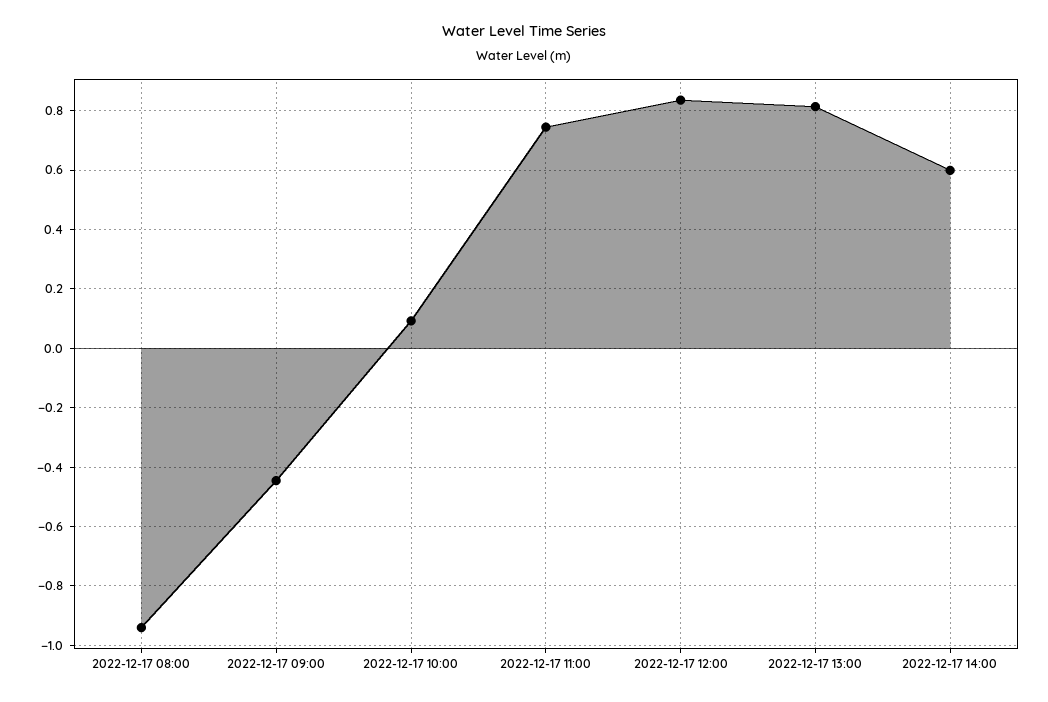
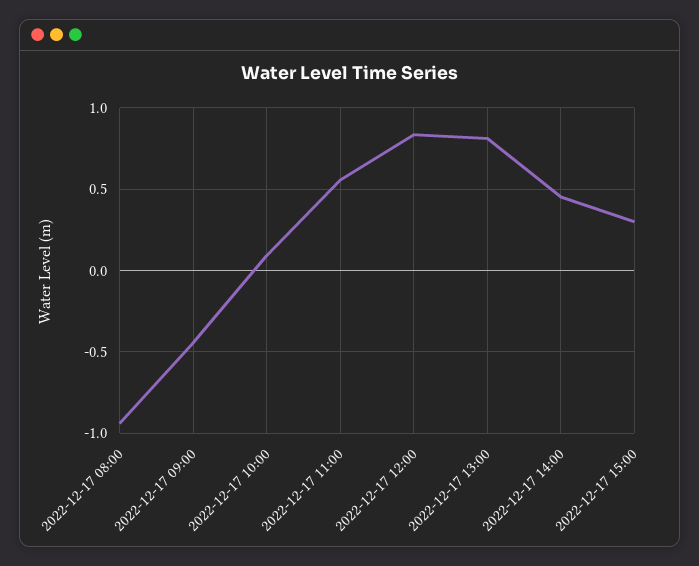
2022-12-17 11:00: 0.75 -> 0.55
2022-12-17 14:00: 0.6 -> 0.45
2022-12-17 15:00: none -> 0.3

